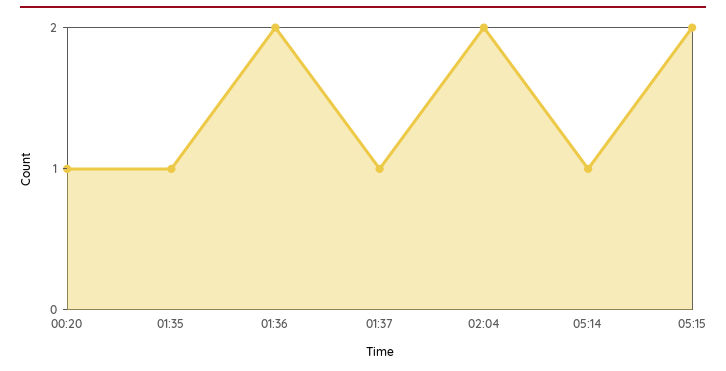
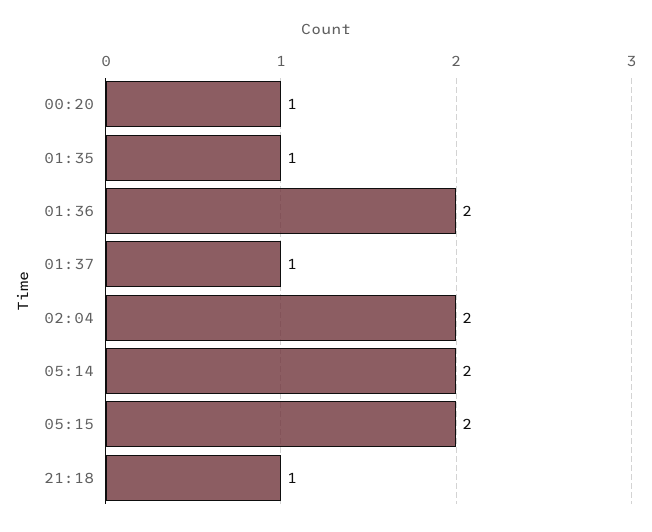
05:14: 1 -> 2
21:18: none -> 1

